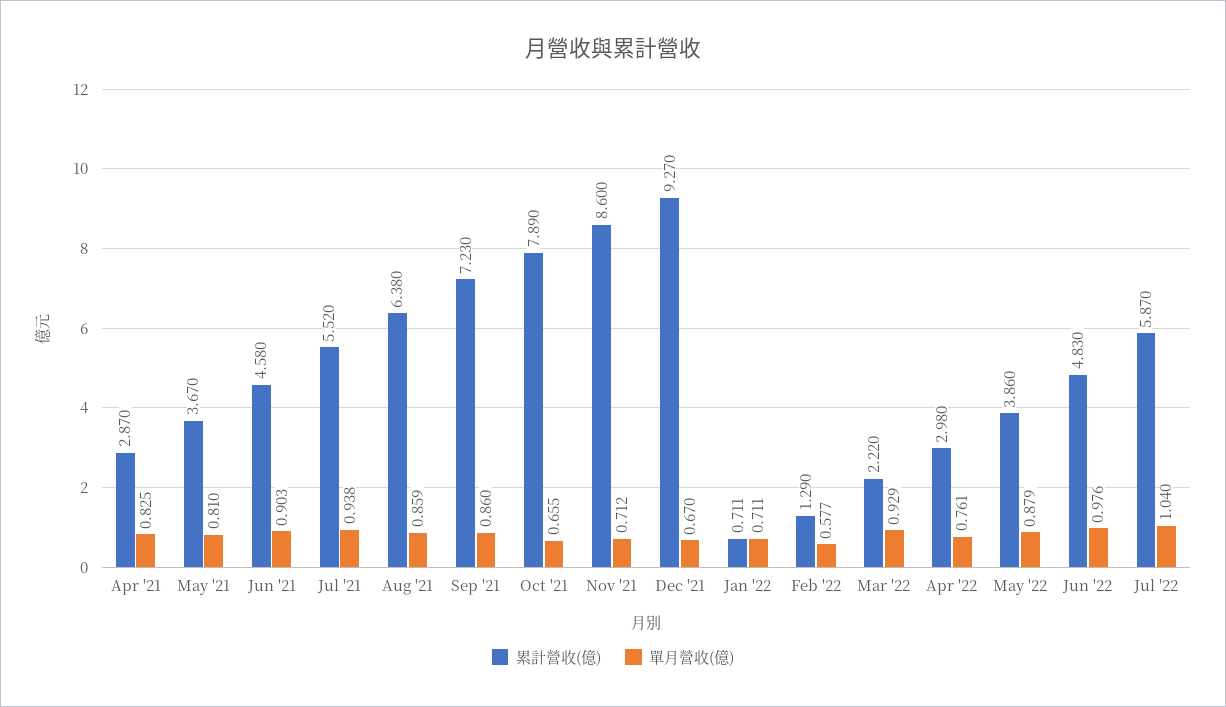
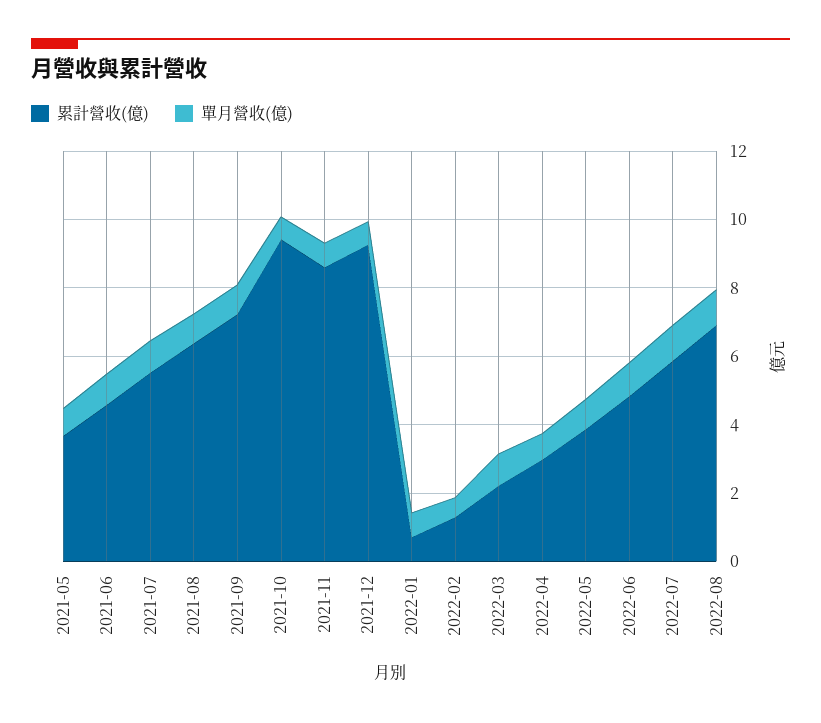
累計營收(億), Apr '21: 2.87 -> none
單月營收(億), Apr '21: 0.825 -> none
累計營收(億), Oct '21: 7.89 -> 9.5
累計營收(億), 2022-08: none -> 7
單月營收(億), 2022-08: none -> 1

